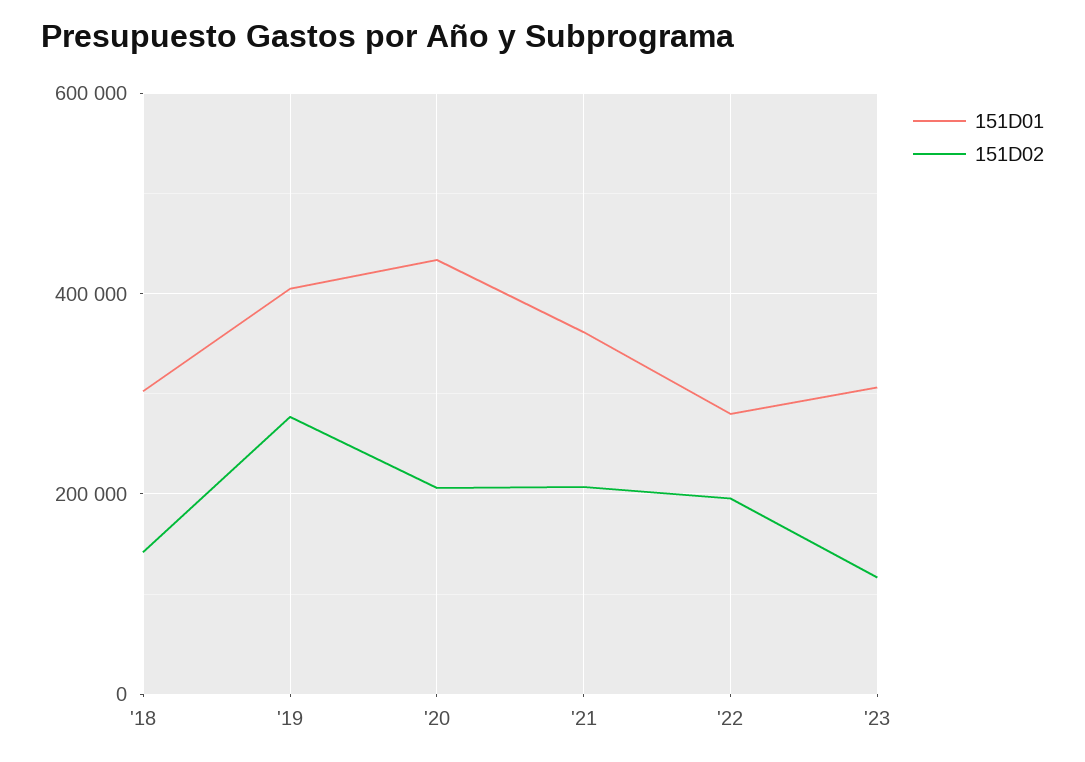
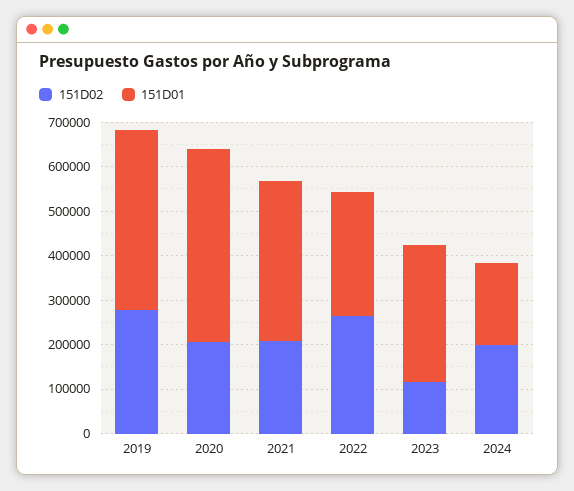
151D01, '18: 300000 -> none
151D02, '18: 140000 -> none
151D02, '22: 200000 -> 260000
151D02, 2024: none -> 200000
151D01, 2024: none -> 180000

